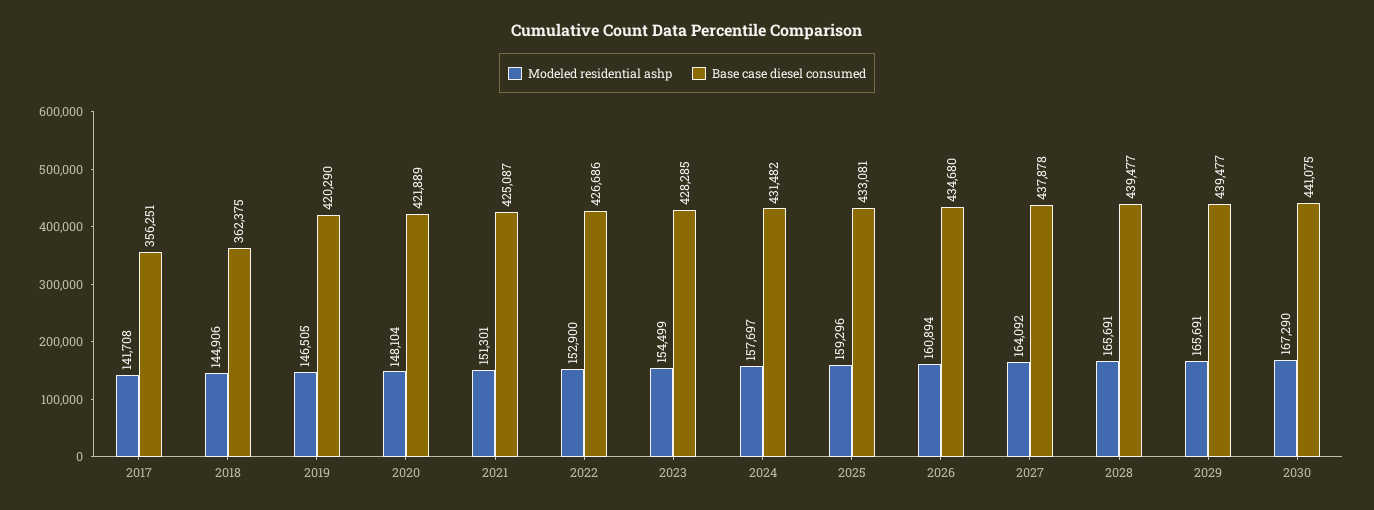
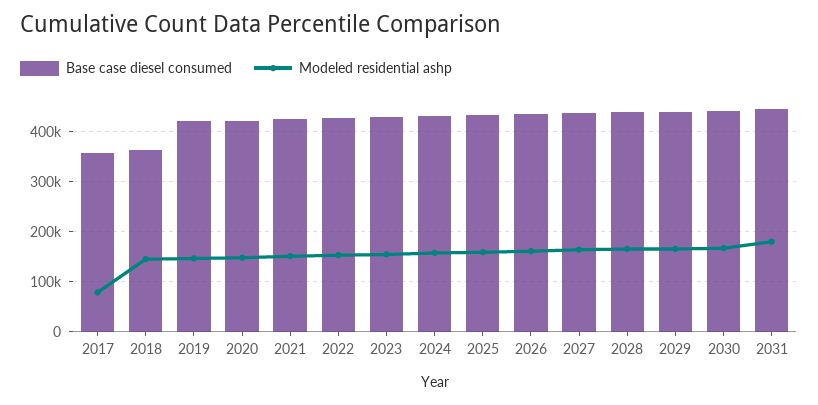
Modeled residential ashp, 2017: 141708 -> 80000
Base case diesel consumed, 2031: none -> 440000
Modeled residential ashp, 2031: none -> 180000

